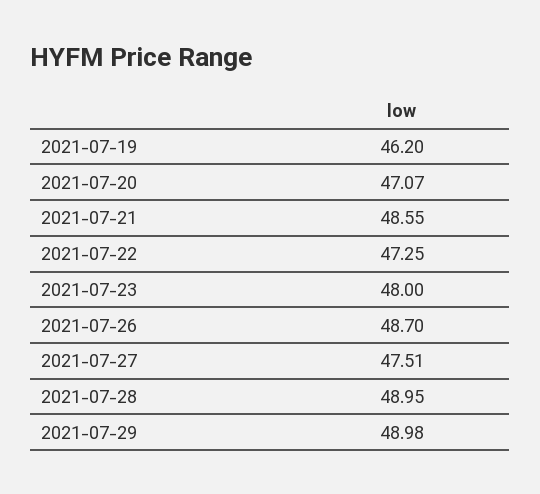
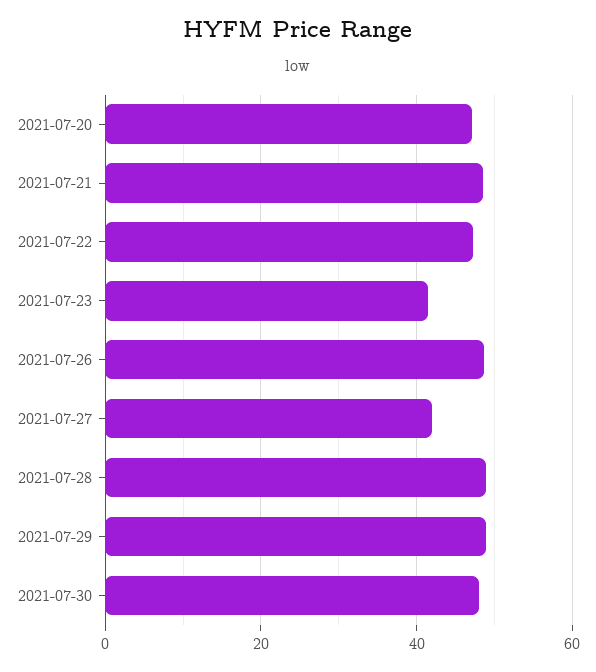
2021-07-19: 46.2 -> none
2021-07-23: 48 -> 42
2021-07-27: 47.51 -> 42
2021-07-30: none -> 48

